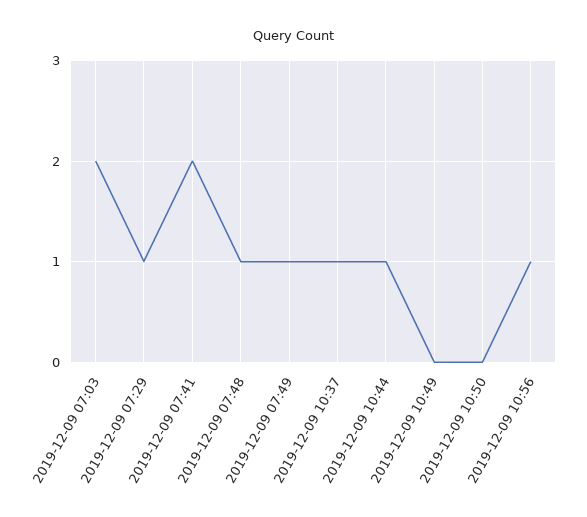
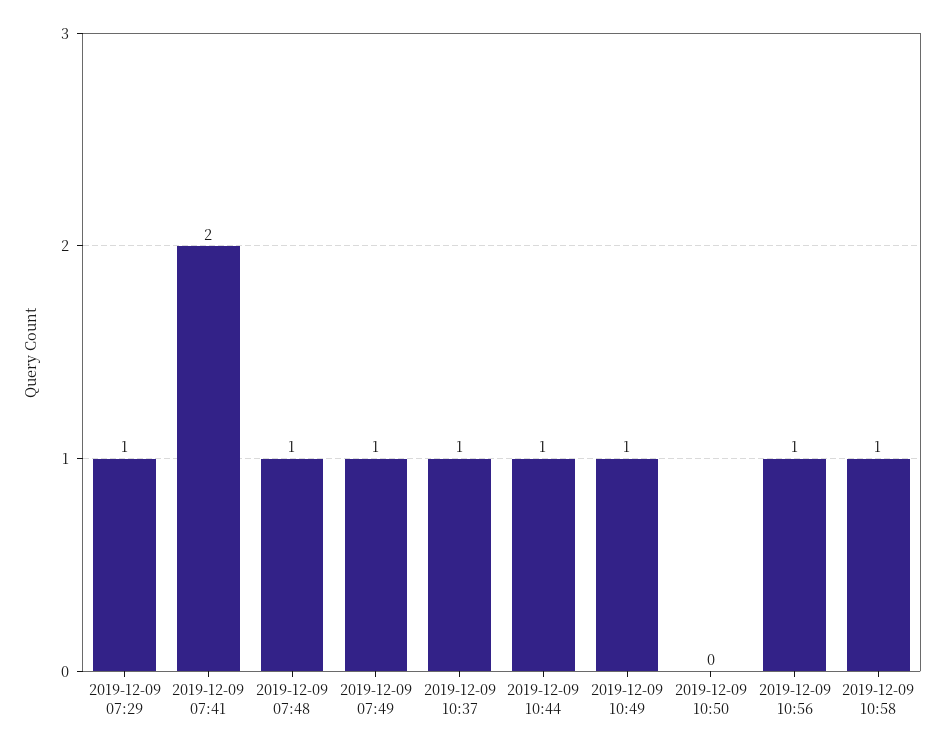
2019-12-09 07:03: 2 -> none
2019-12-09 10:49: 0 -> 1
2019-12-09 10:58: none -> 1

